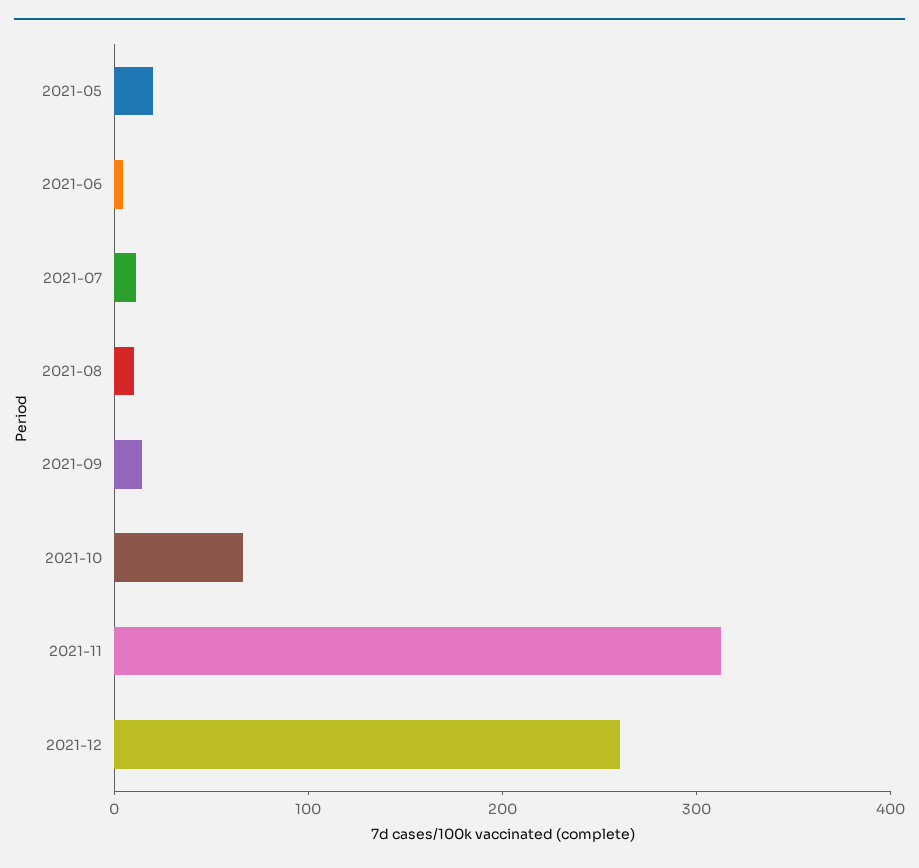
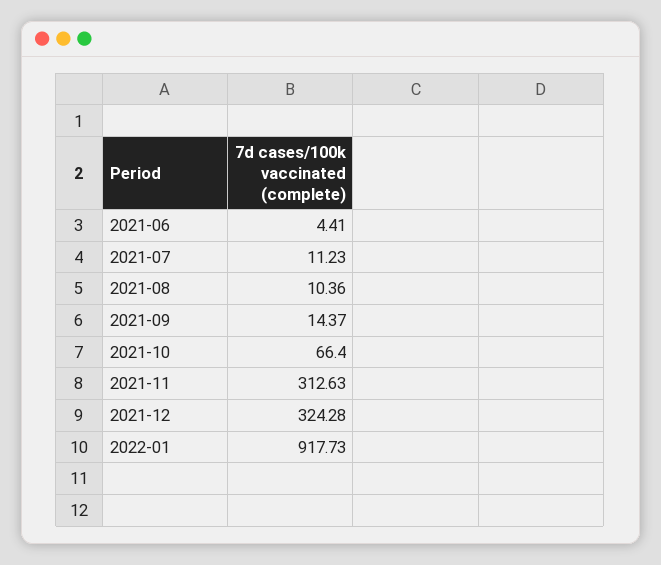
2021-05: 20 -> none
2021-12: 260 -> 324.28
2022-01: none -> 917.73

